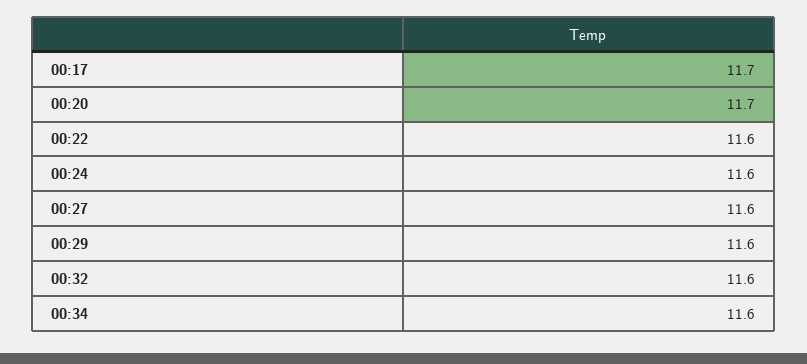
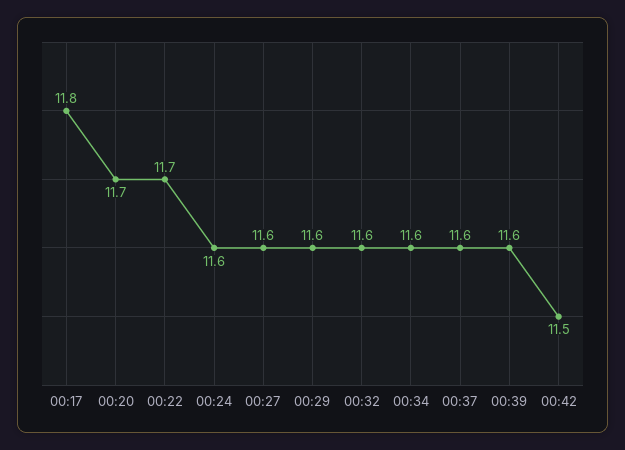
00:17: 11.7 -> 11.8
00:22: 11.6 -> 11.7
00:37: none -> 11.6
00:39: none -> 11.6
00:42: none -> 11.5

